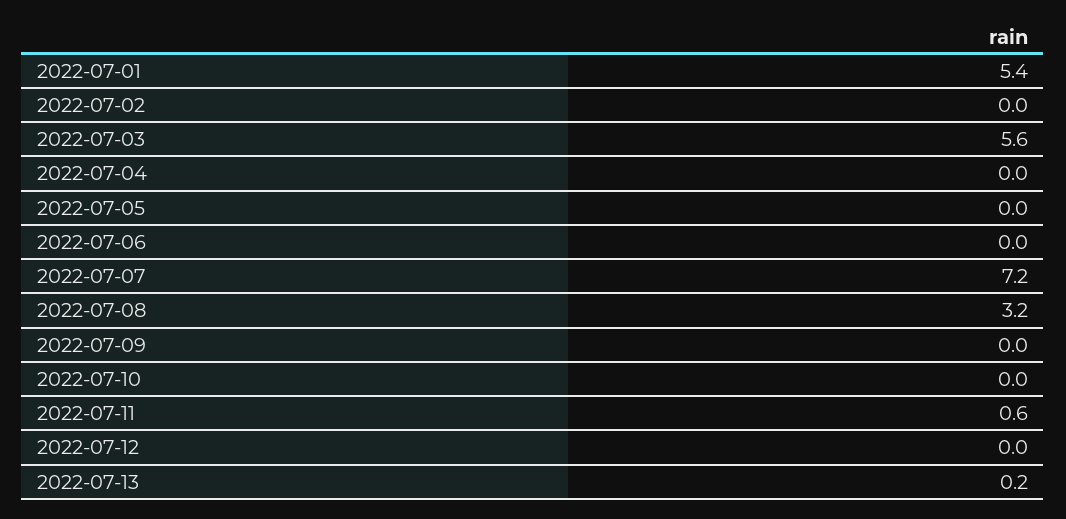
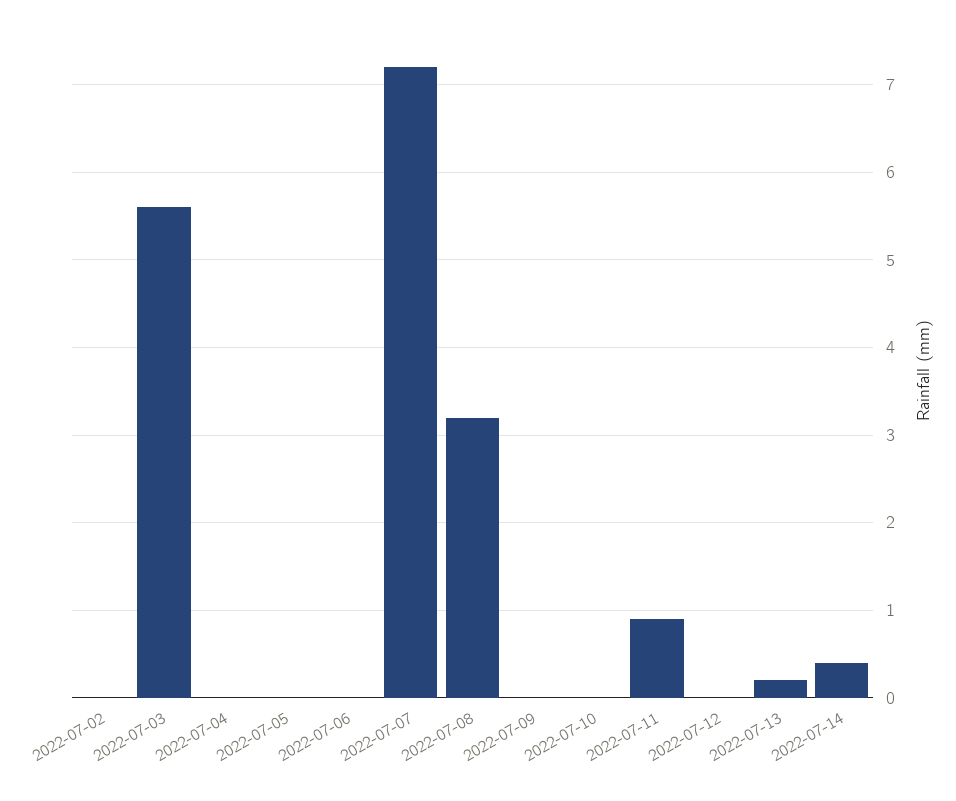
2022-07-01: 5.4 -> none
2022-07-11: 0.6 -> 0.9
2022-07-14: none -> 0.4

